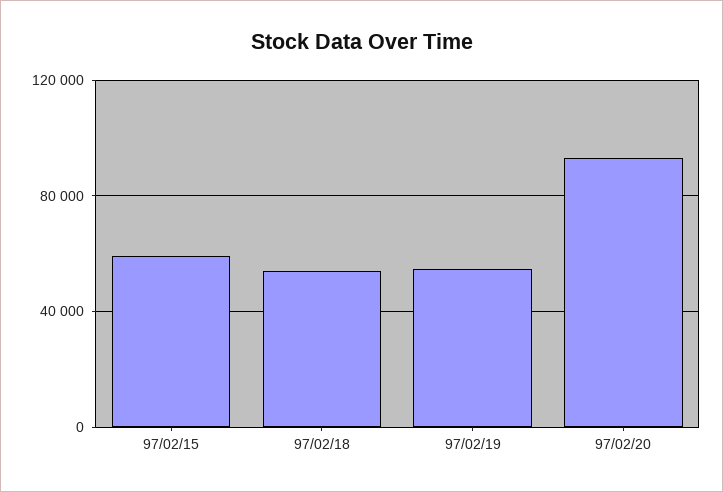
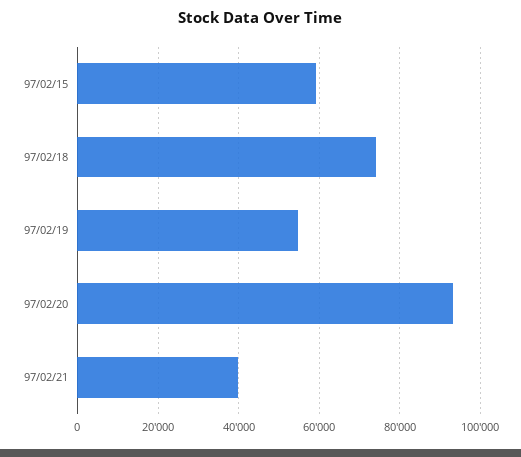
97/02/18: 55000 -> 74000
97/02/21: none -> 40000

